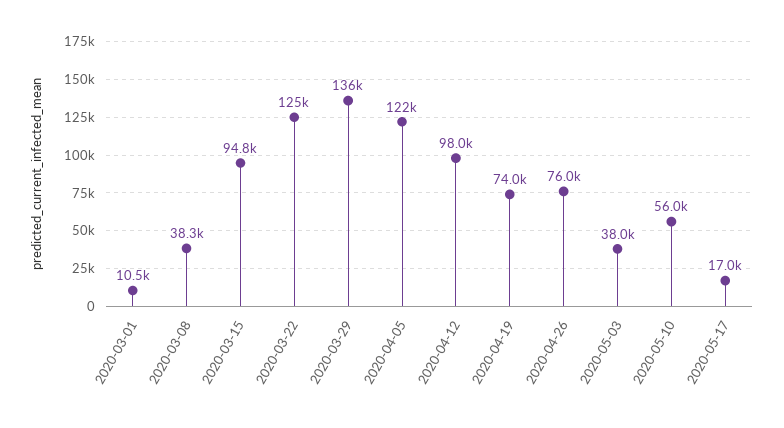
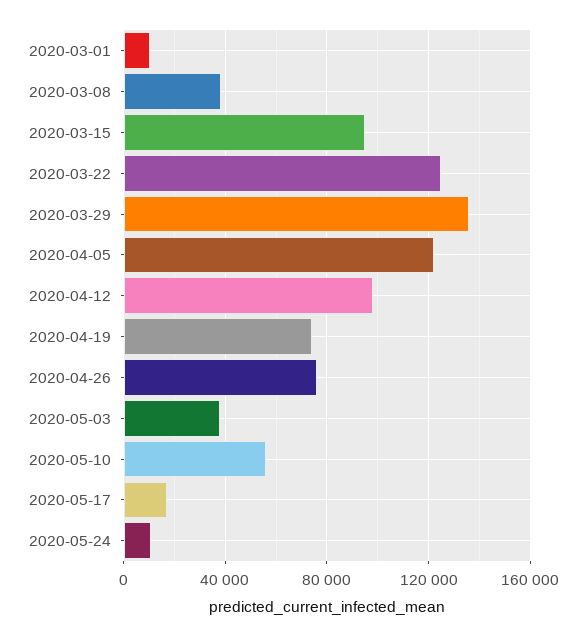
2020-05-24: none -> 10000

